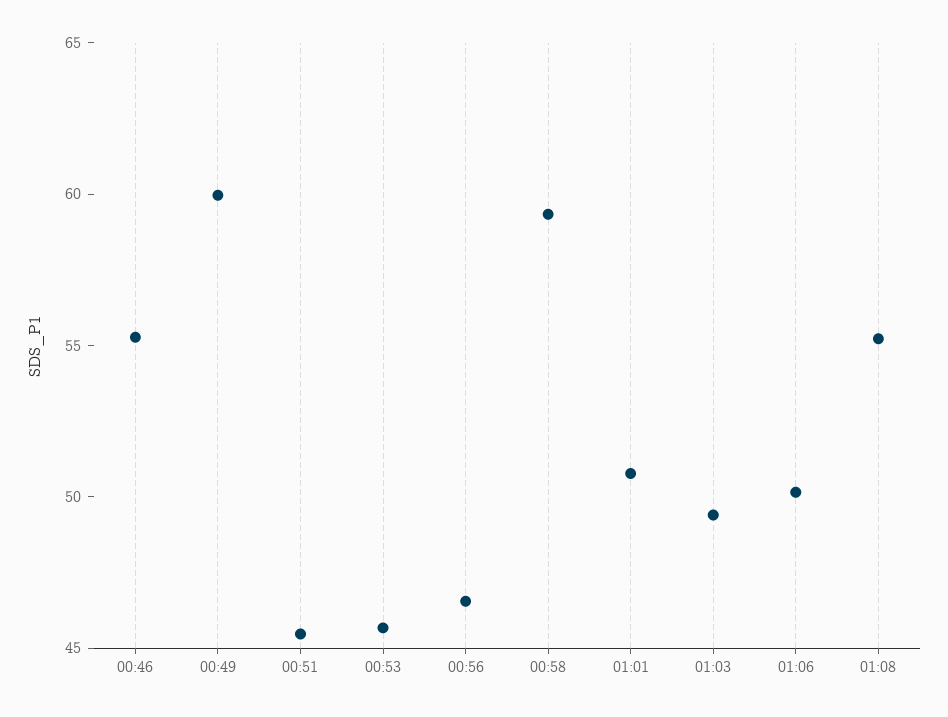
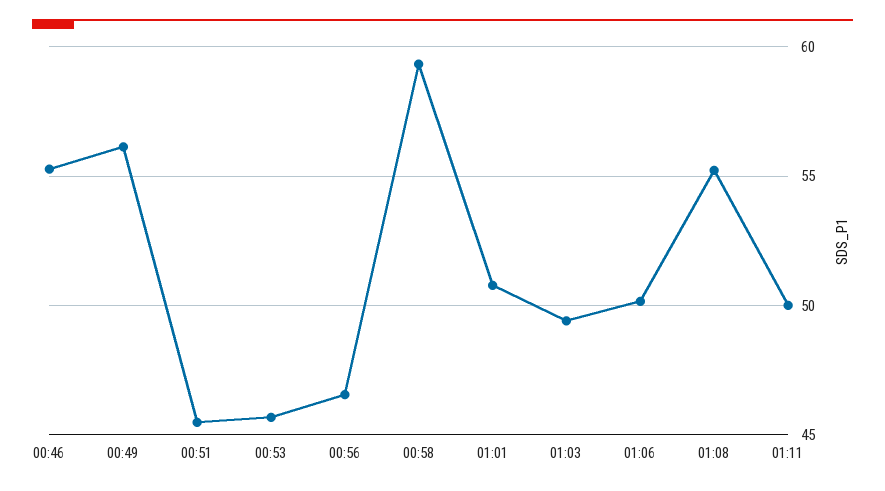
00:49: 60 -> 56
01:11: none -> 50

